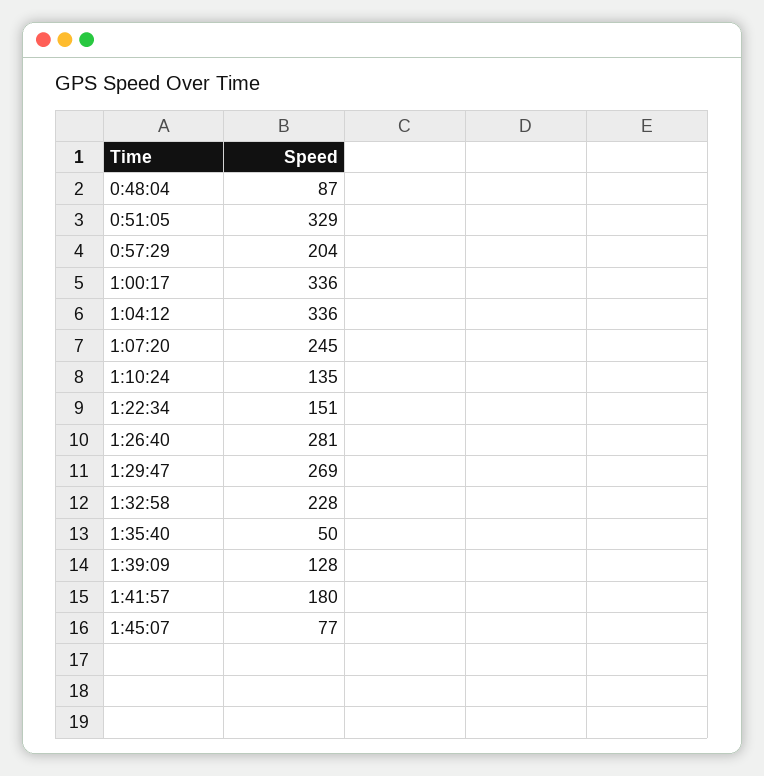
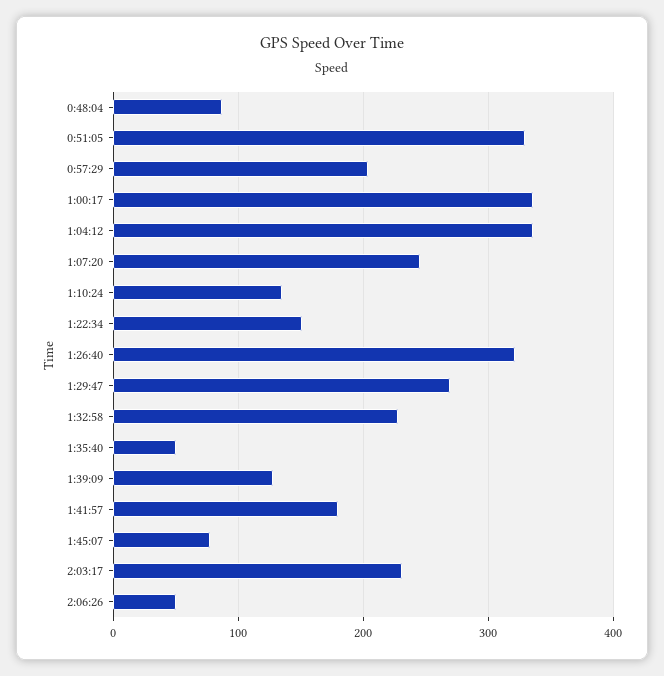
1:26:40: 281 -> 320
2:03:17: none -> 230
2:06:26: none -> 50

